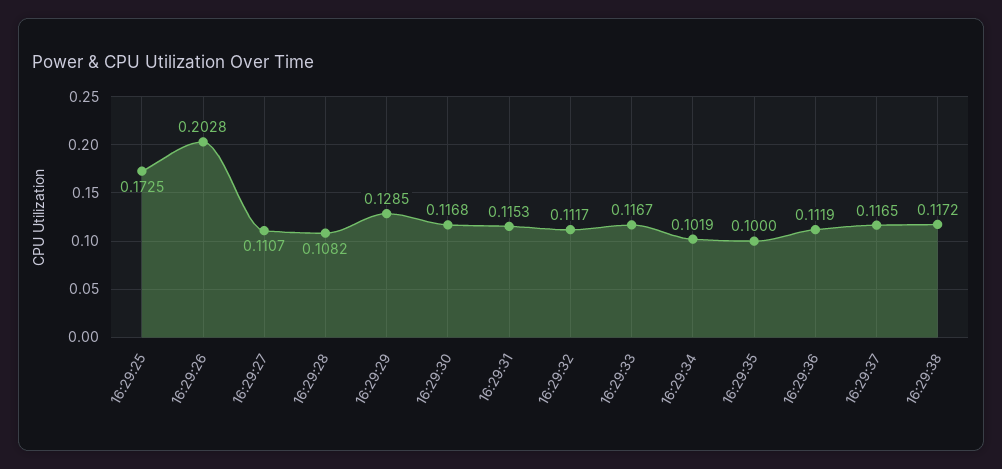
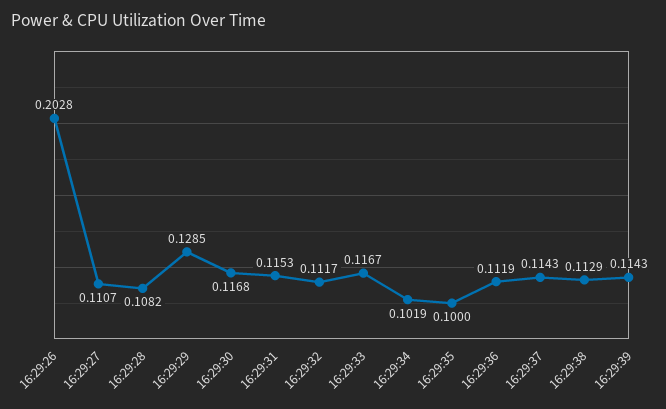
16:29:25: 0.1725 -> none
16:29:37: 0.1165 -> 0.1143
16:29:38: 0.1172 -> 0.1129
16:29:39: none -> 0.1143

